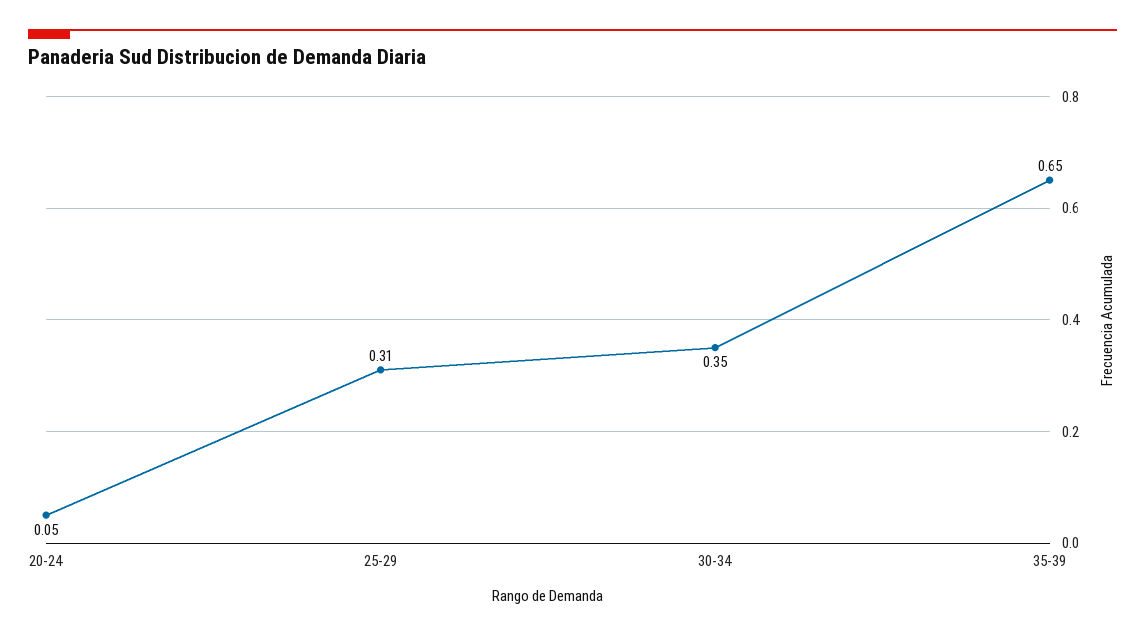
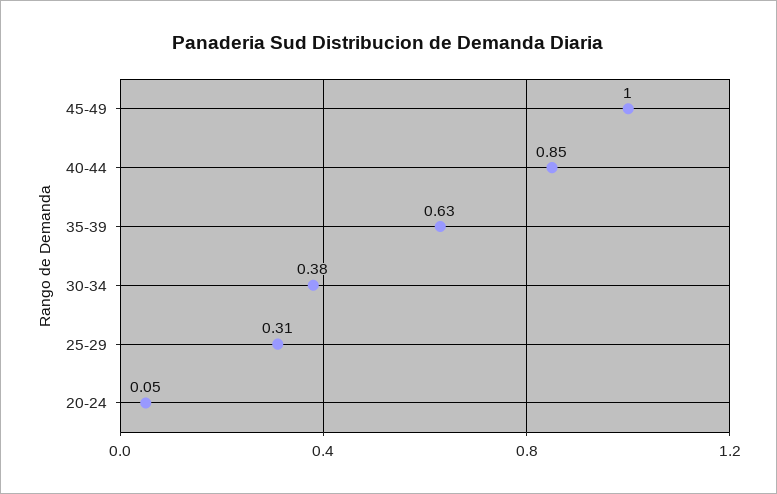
30-34: 0.35 -> 0.38
35-39: 0.65 -> 0.63
45-49: none -> 1
40-44: none -> 0.85

